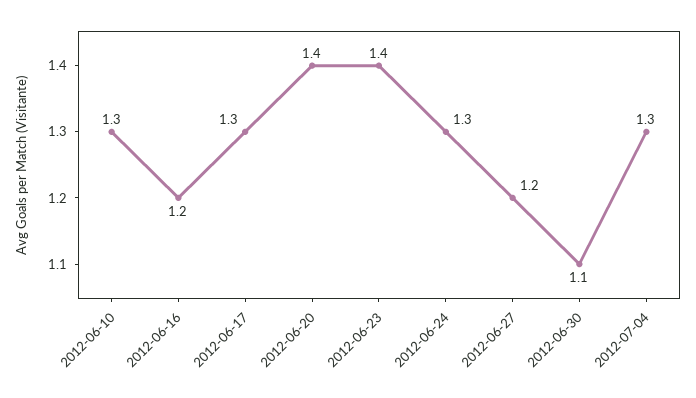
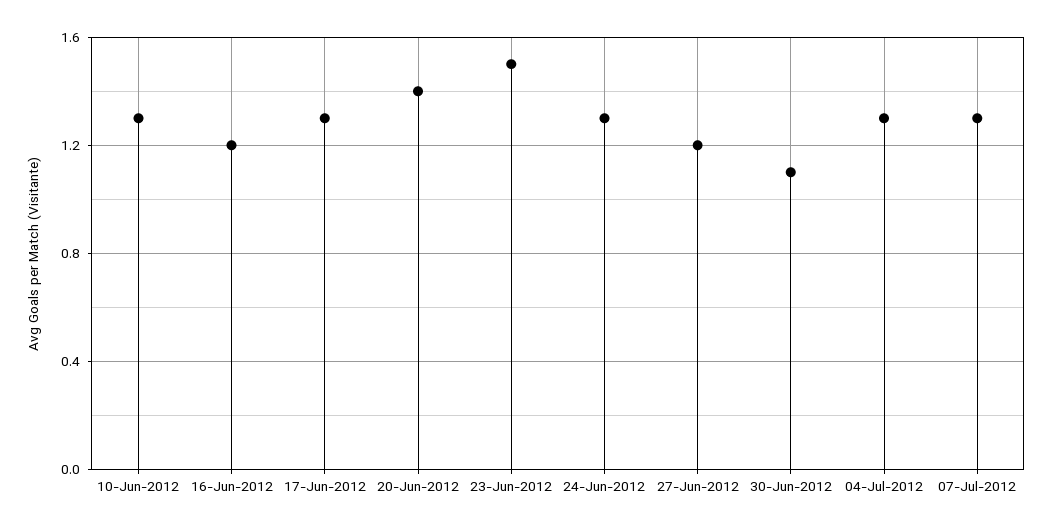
2012-06-23: 1.4 -> 1.5
07-Jul-2012: none -> 1.3

